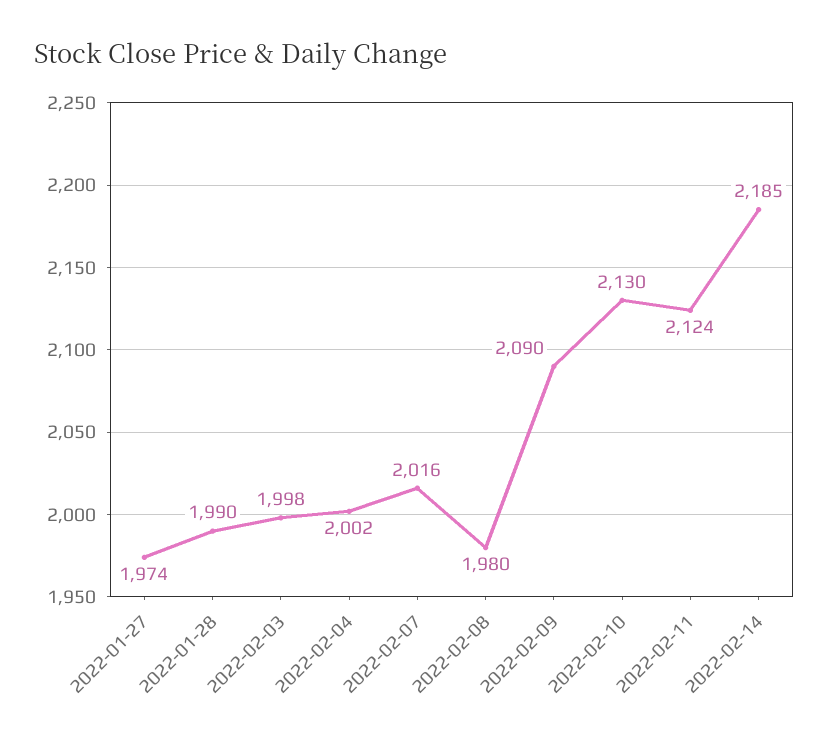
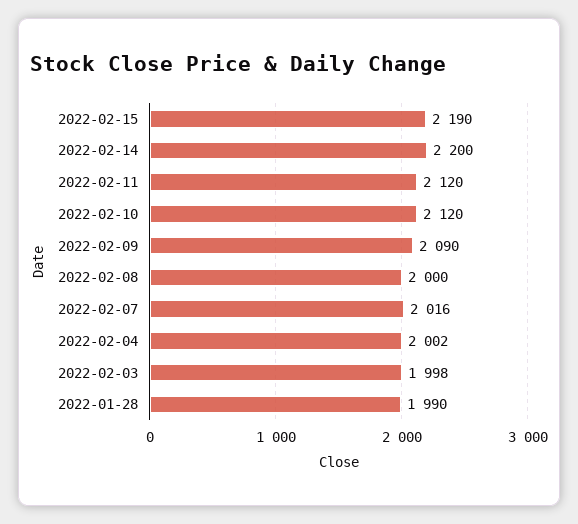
2022-01-27: 1974 -> none
2022-02-08: 1980 -> 2000
2022-02-10: 2130 -> 2120
2022-02-11: 2124 -> 2120
2022-02-14: 2185 -> 2200
2022-02-15: none -> 2190

